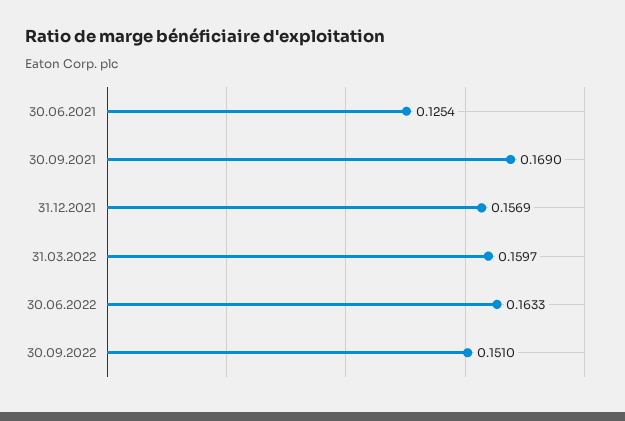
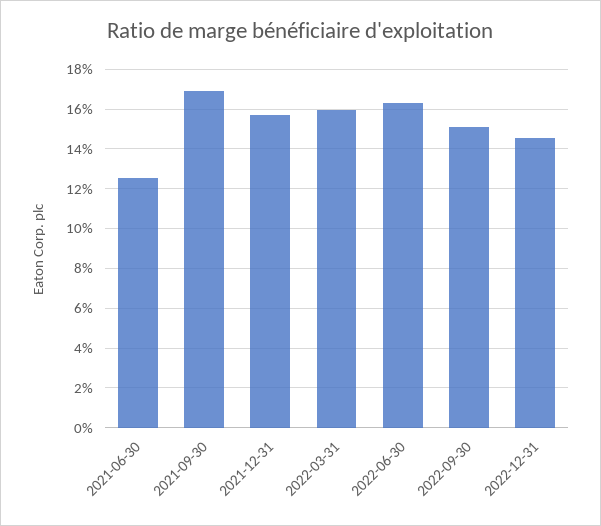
2022-12-31: none -> 0.145

